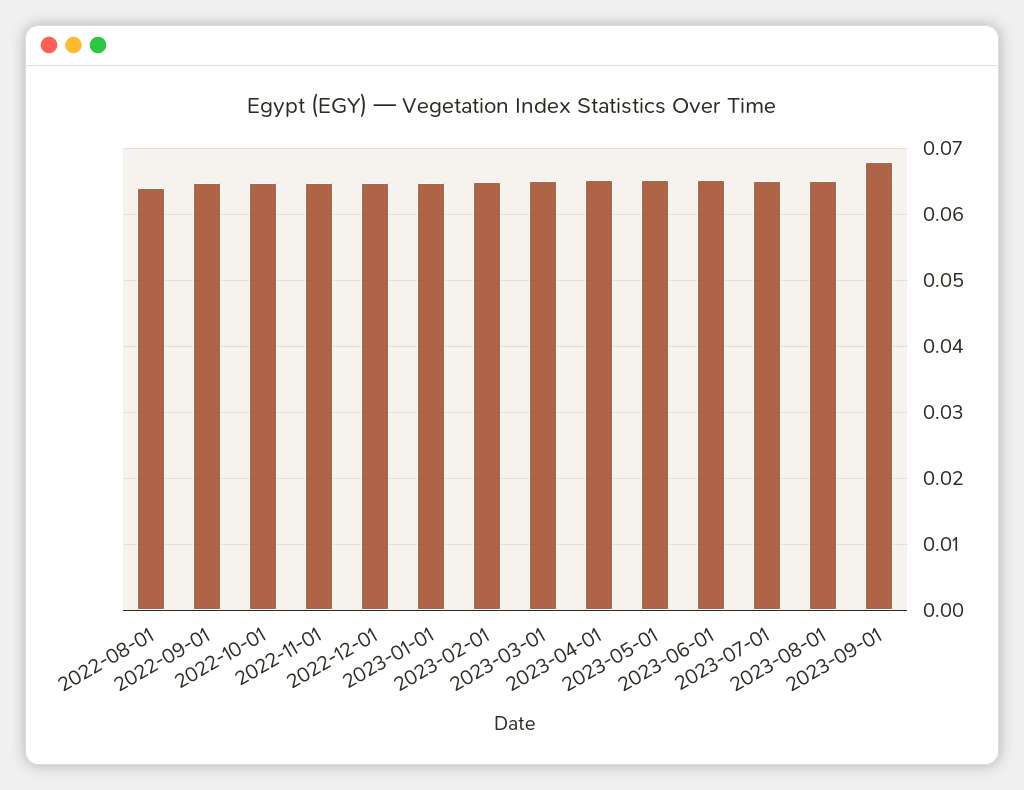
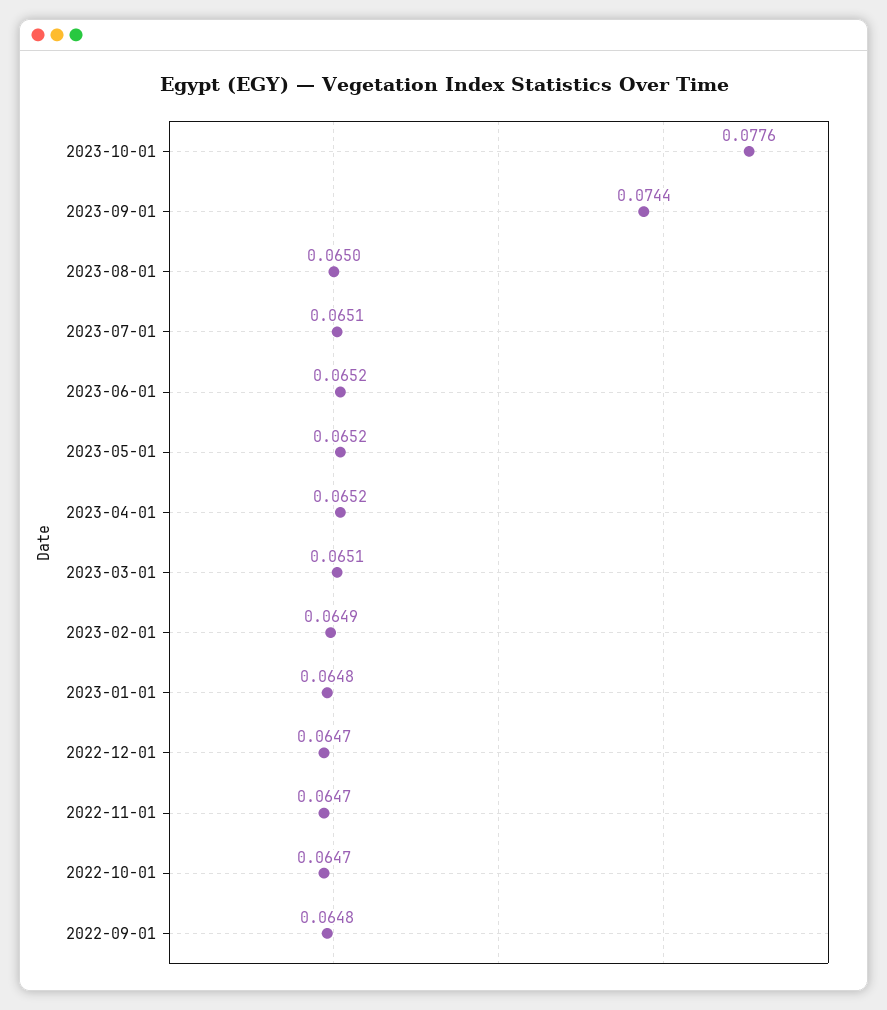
2022-08-01: 0.064 -> none
2023-09-01: 0.068 -> 0.0744
2023-10-01: none -> 0.0776

